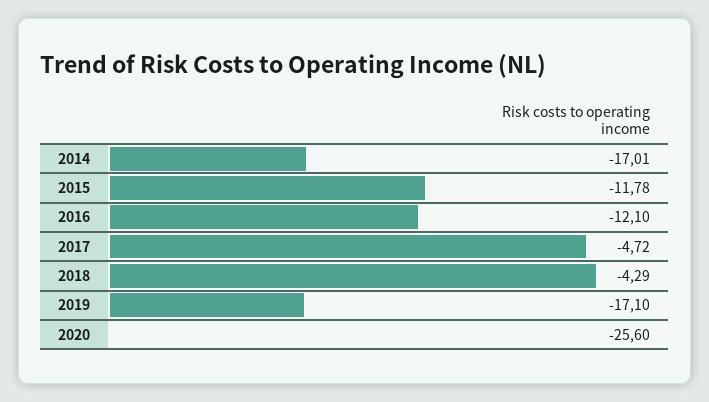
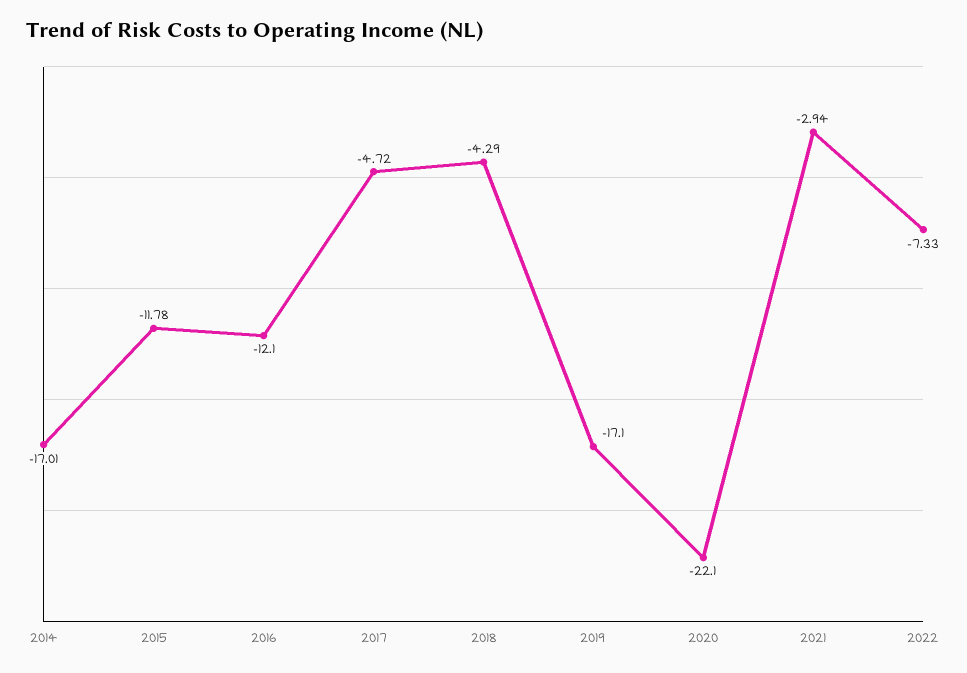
2020: -25.6 -> -22.1
2021: none -> -2.94
2022: none -> -7.33

